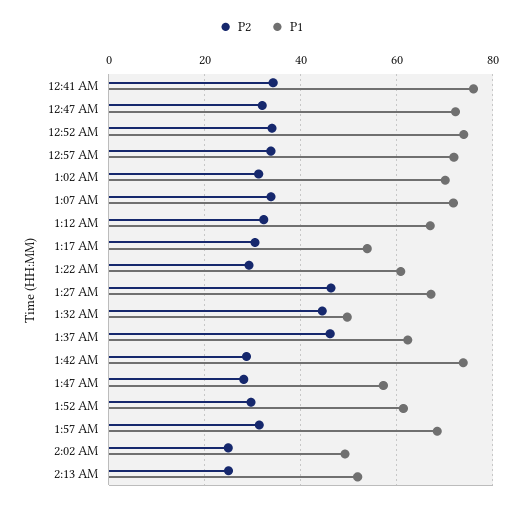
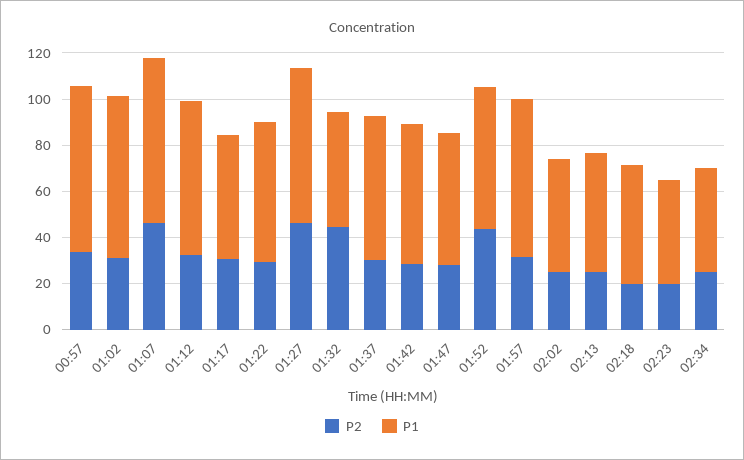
P2, 12:41 AM: 34 -> none
P1, 12:41 AM: 76 -> none
P2, 12:47 AM: 32 -> none
P1, 12:47 AM: 72 -> none
P2, 12:52 AM: 34 -> none
P1, 12:52 AM: 74 -> none
P2, 1:07 AM: 34 -> 45
P2, 1:37 AM: 46 -> 30
P1, 1:42 AM: 74 -> 60
P2, 1:52 AM: 30 -> 45
P2, 02:18: none -> 20
P1, 02:18: none -> 50
P2, 02:23: none -> 20
P1, 02:23: none -> 45
P2, 02:34: none -> 25
P1, 02:34: none -> 45

